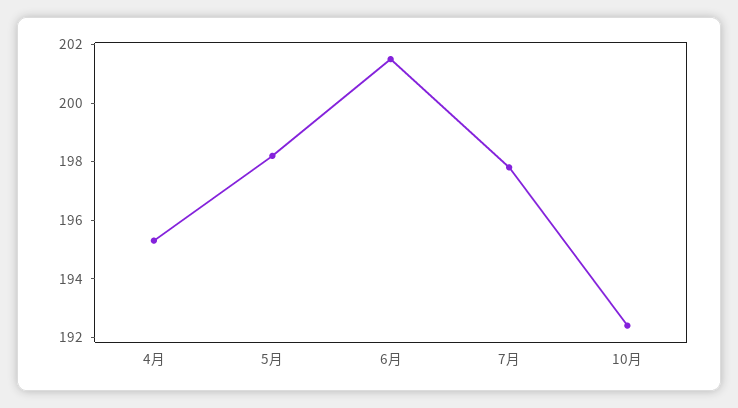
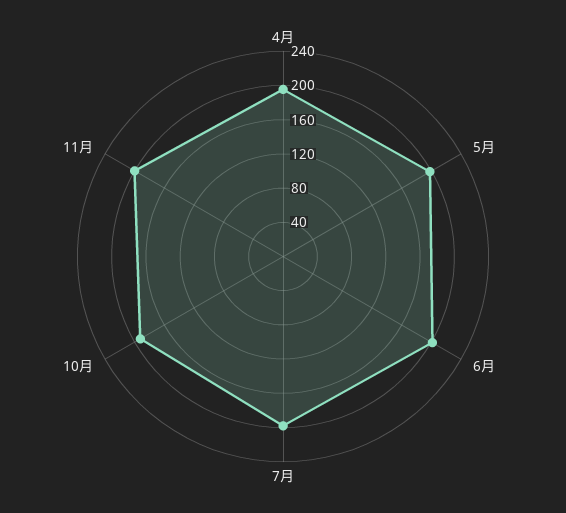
11月: none -> 200

